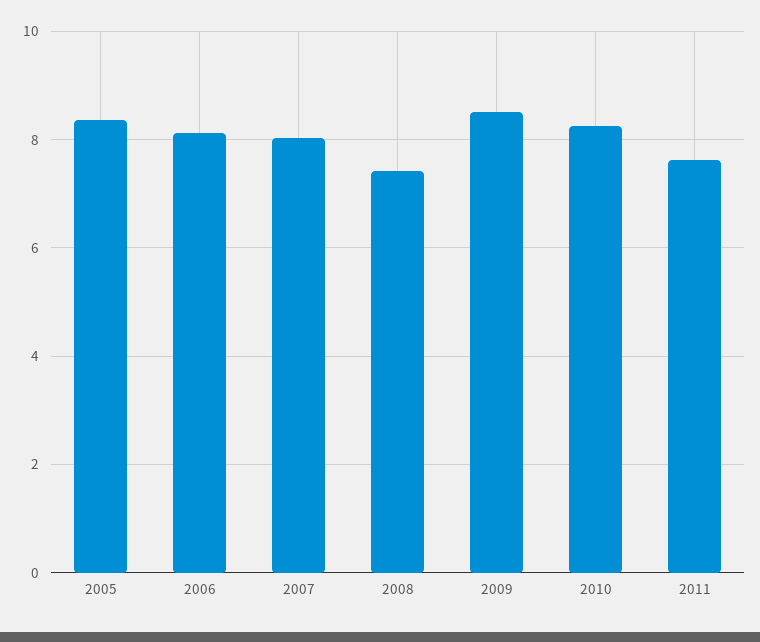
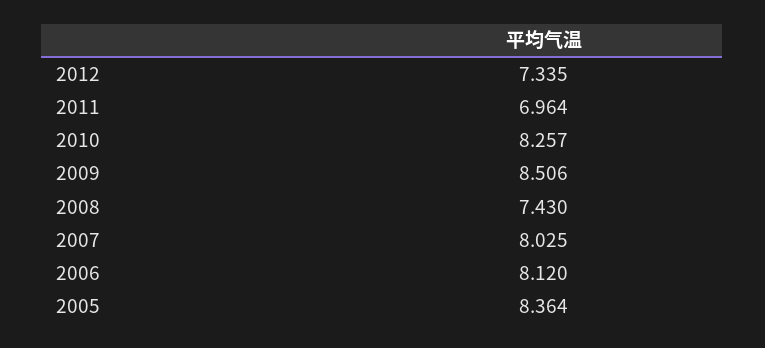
2011: 7.6 -> 6.964
2012: none -> 7.335

